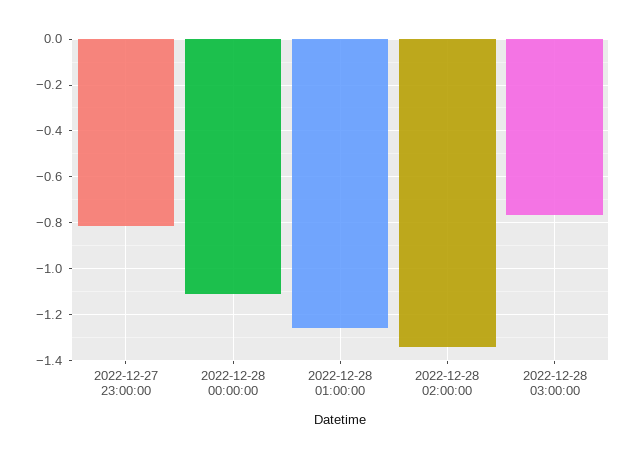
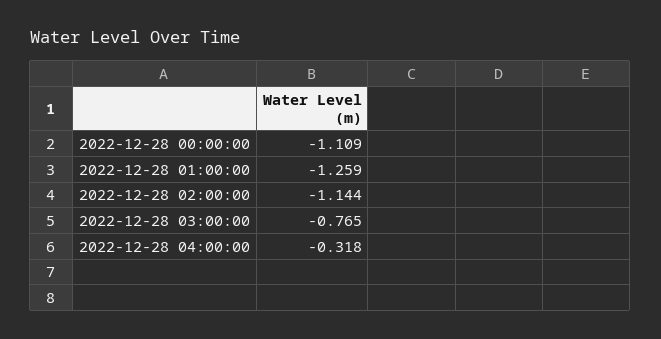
2022-12-27 23:00:00: -0.8 -> none
2022-12-28 02:00:00: -1.35 -> -1.144
2022-12-28 04:00:00: none -> -0.318

